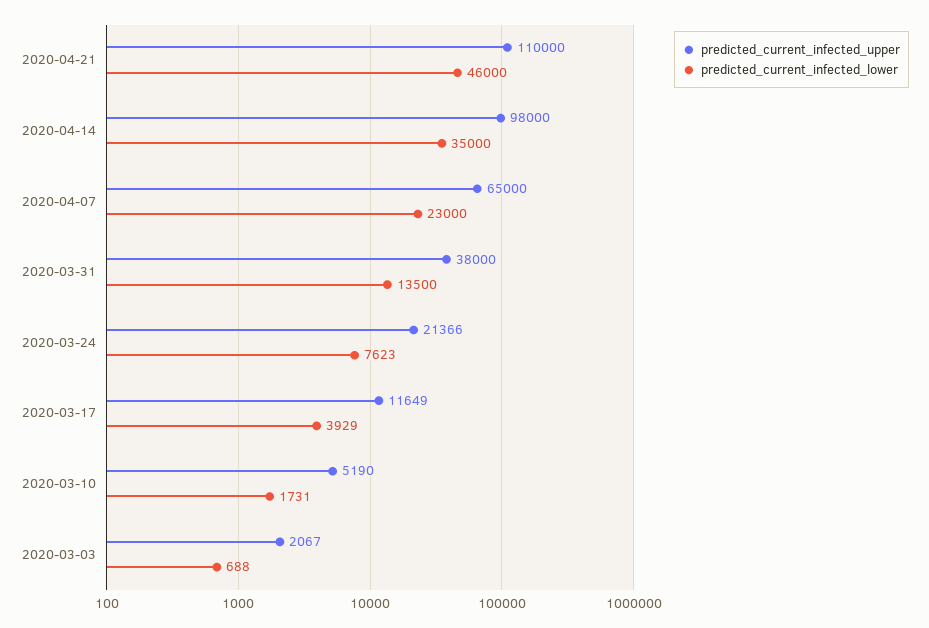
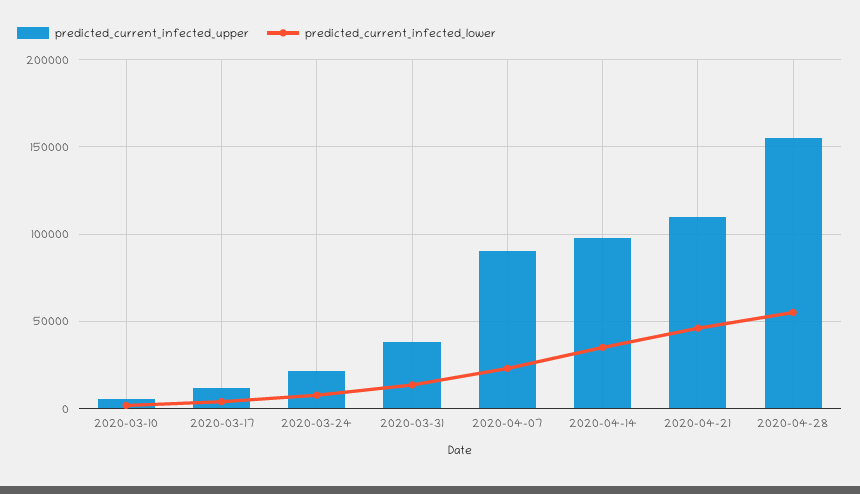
predicted_current_infected_upper, 2020-04-07: 65000 -> 90000
predicted_current_infected_upper, 2020-03-03: 2067 -> none
predicted_current_infected_lower, 2020-03-03: 688 -> none
predicted_current_infected_upper, 2020-04-28: none -> 155000
predicted_current_infected_lower, 2020-04-28: none -> 55000

